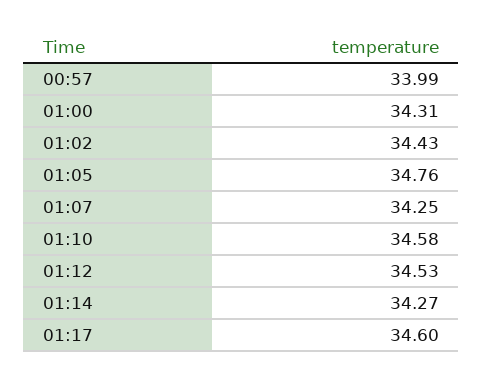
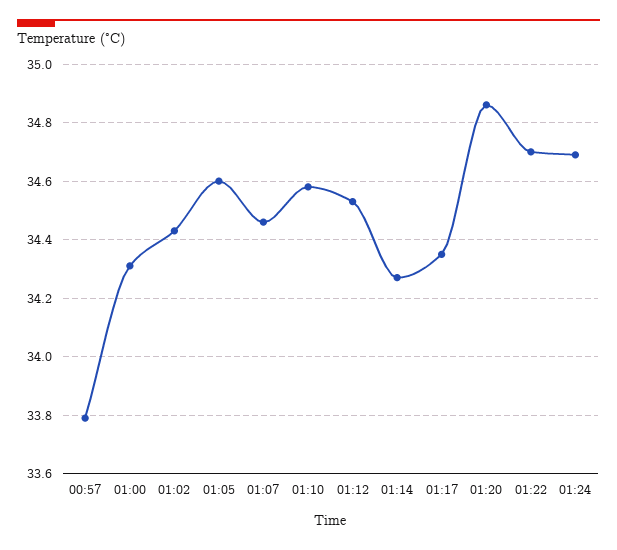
00:57: 33.99 -> 33.8
01:05: 34.76 -> 34.6
01:07: 34.25 -> 34.45
01:17: 34.6 -> 34.35
01:20: none -> 34.85
01:22: none -> 34.7
01:24: none -> 34.7

